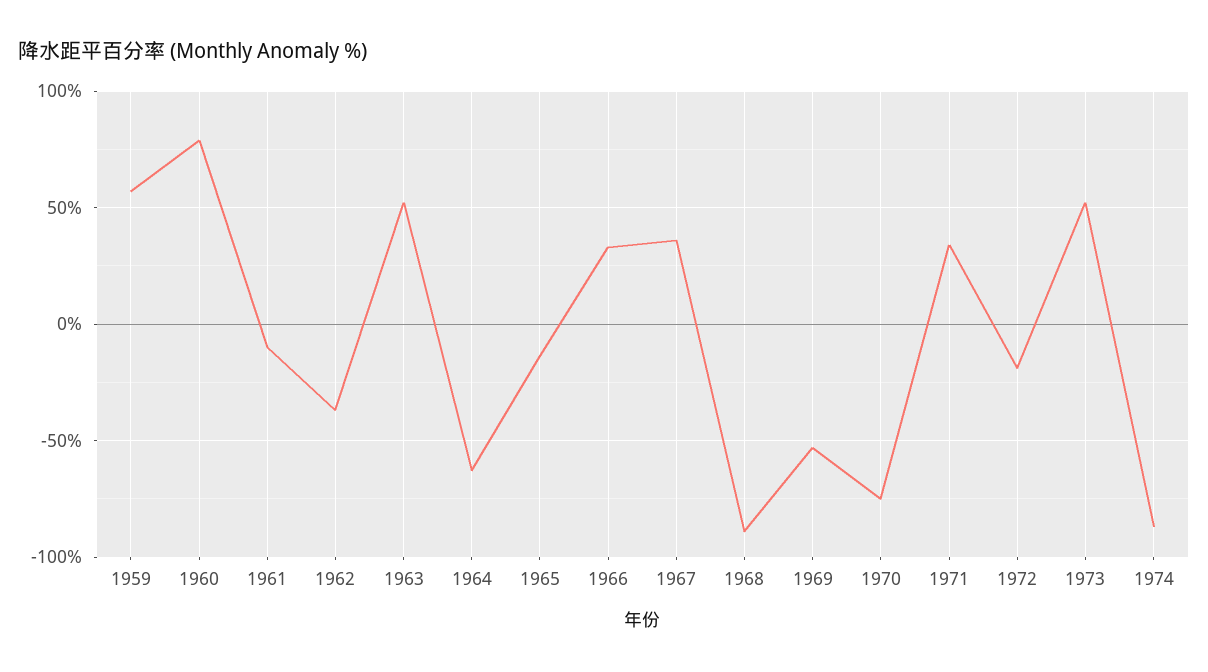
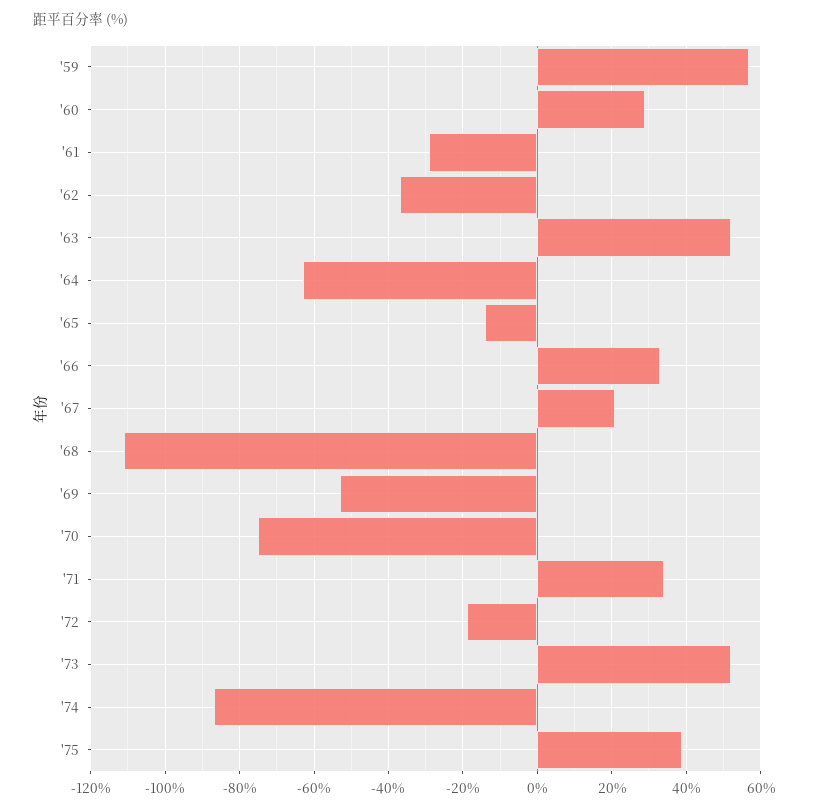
1960: 80 -> 30
1961: -10 -> -30
1967: 35 -> 20
1968: -90 -> -110
'75: none -> 40

